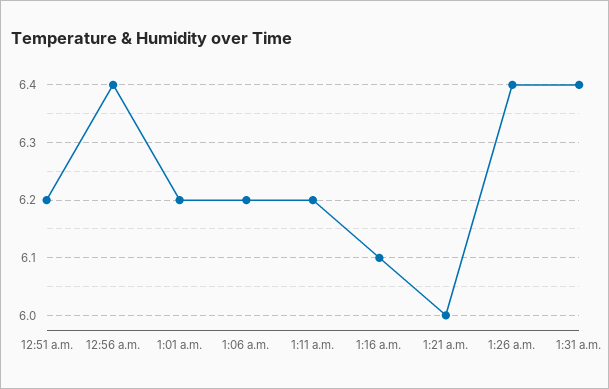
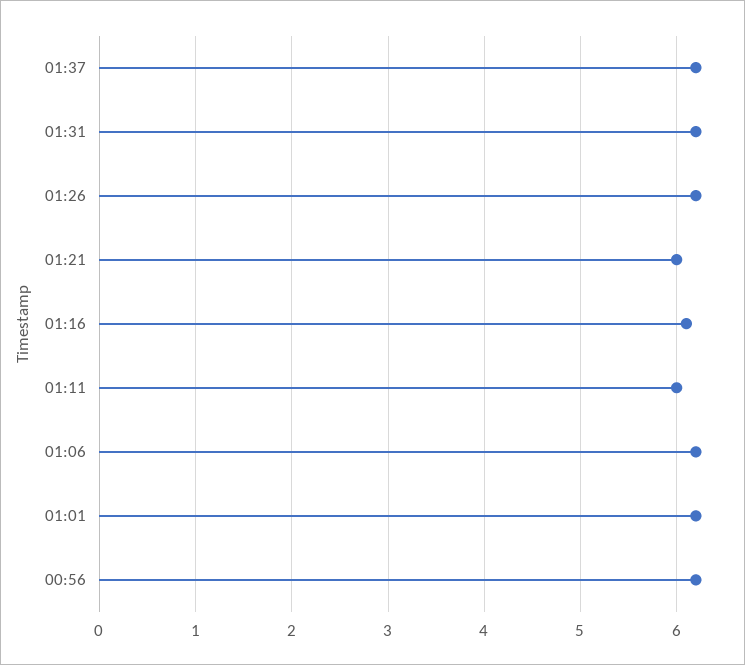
12:51 a.m.: 6.2 -> none
12:56 a.m.: 6.4 -> 6.2
1:11 a.m.: 6.2 -> 6
1:26 a.m.: 6.4 -> 6.2
1:31 a.m.: 6.4 -> 6.2
01:37: none -> 6.2

